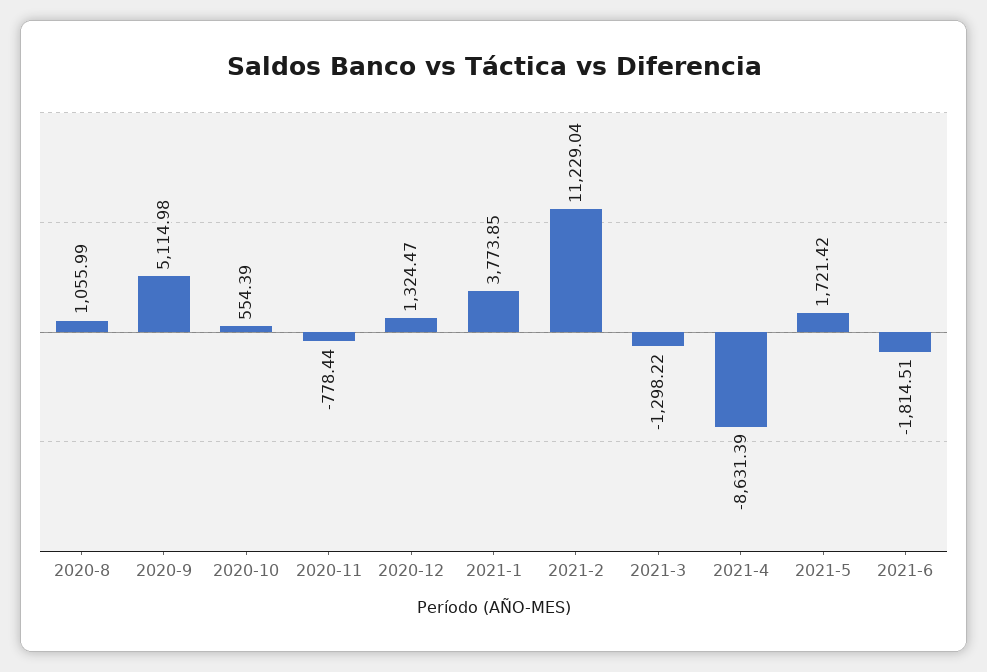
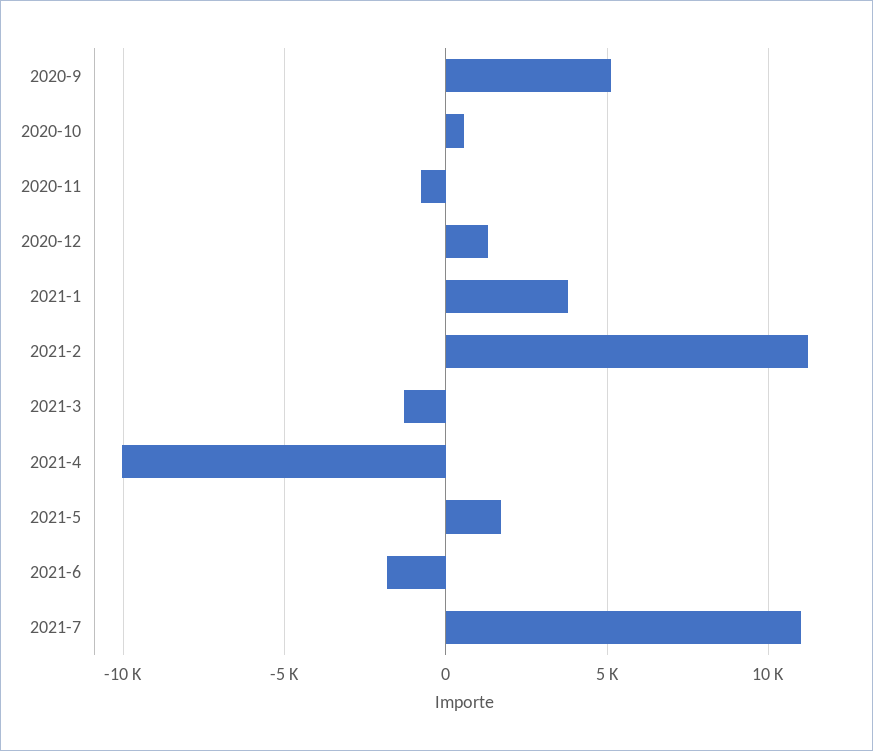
2020-8: 1055.99 -> none
2021-4: -8631.39 -> -10000
2021-7: none -> 11000

